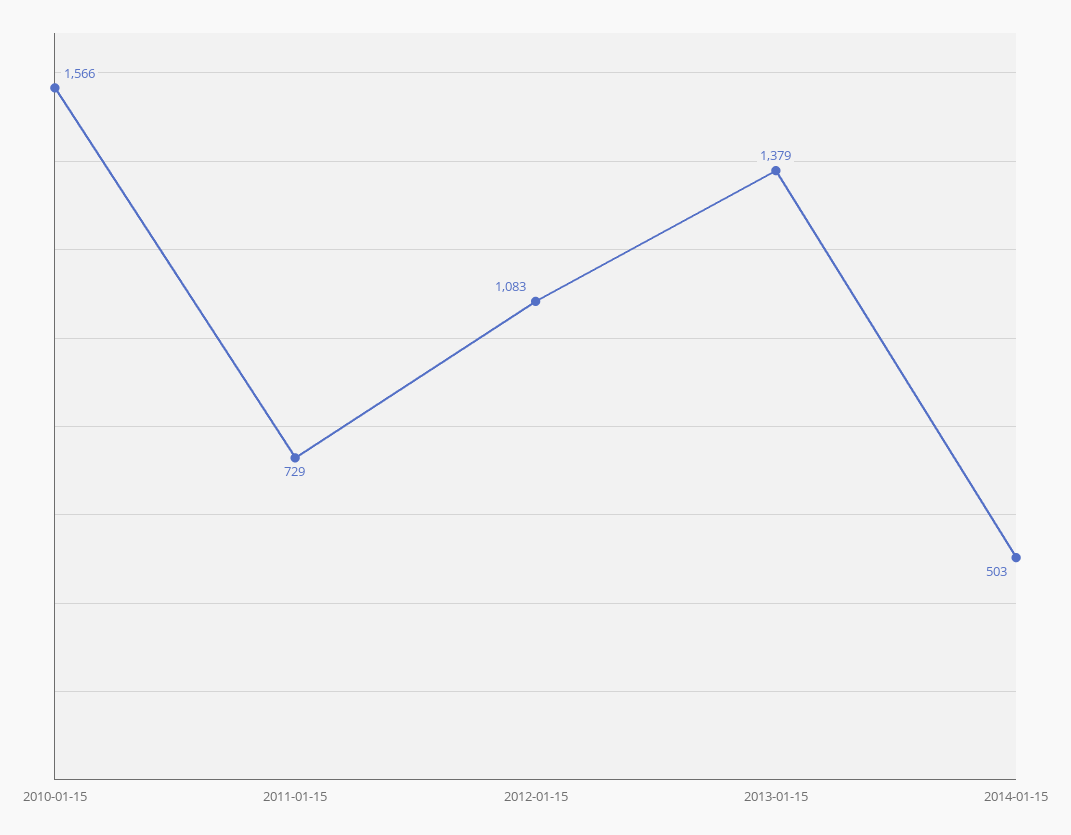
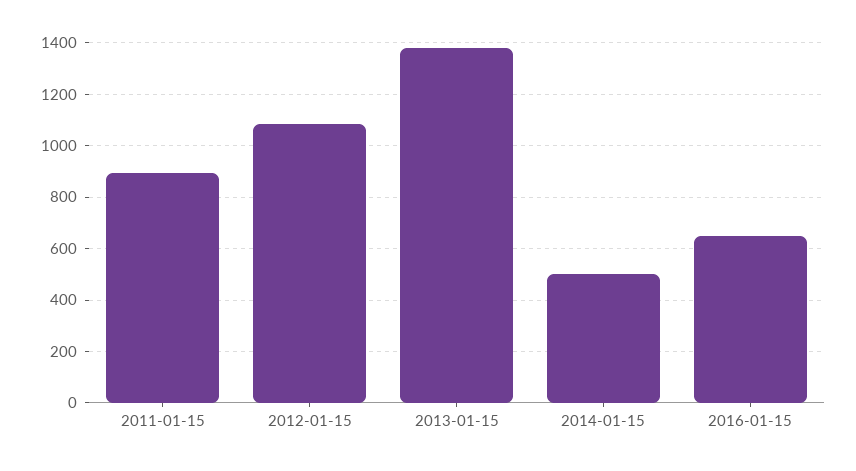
2010-01-15: 1566 -> none
2011-01-15: 729 -> 900
2016-01-15: none -> 650

